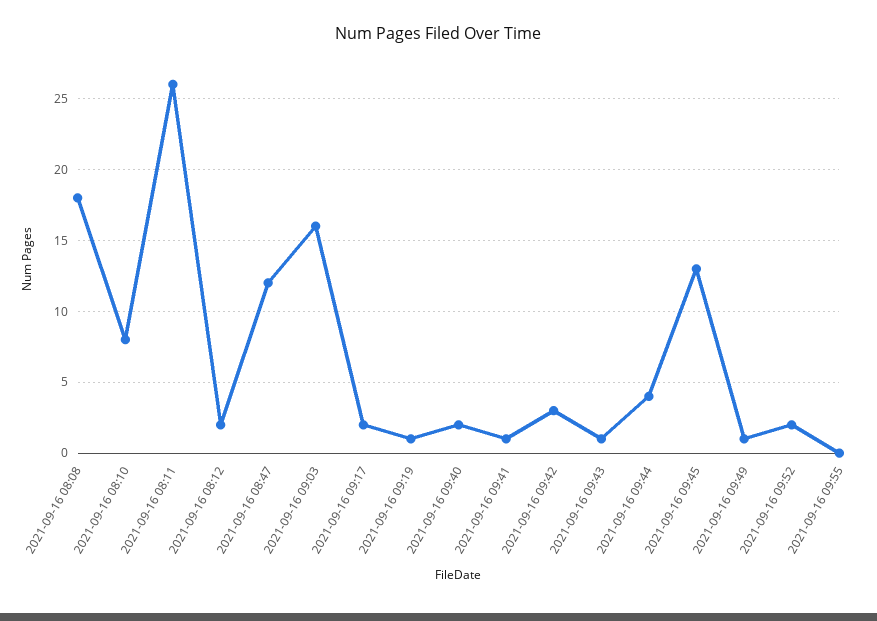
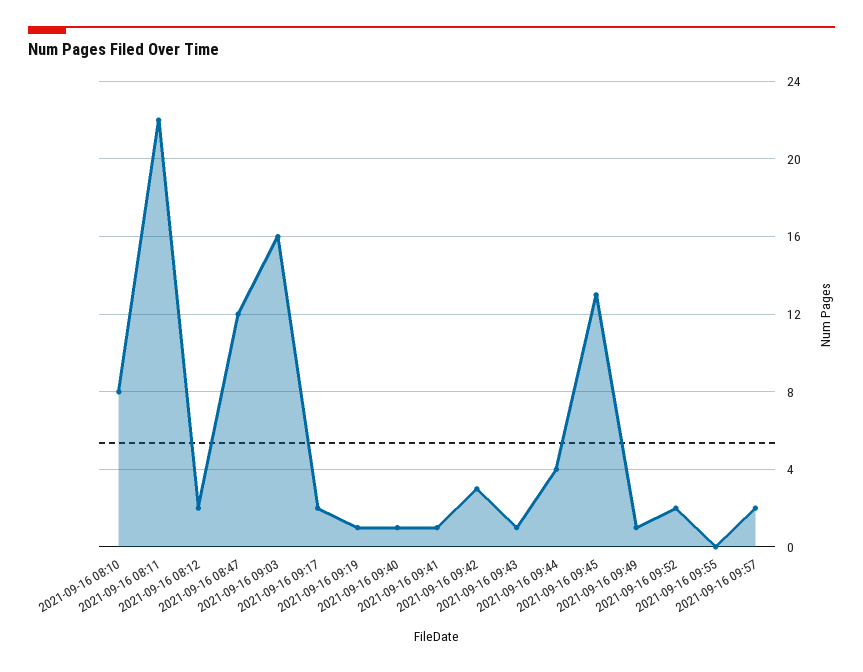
2021-09-16 08:08: 18 -> none
2021-09-16 08:11: 26 -> 22
2021-09-16 09:40: 2 -> 1
2021-09-16 09:57: none -> 2

